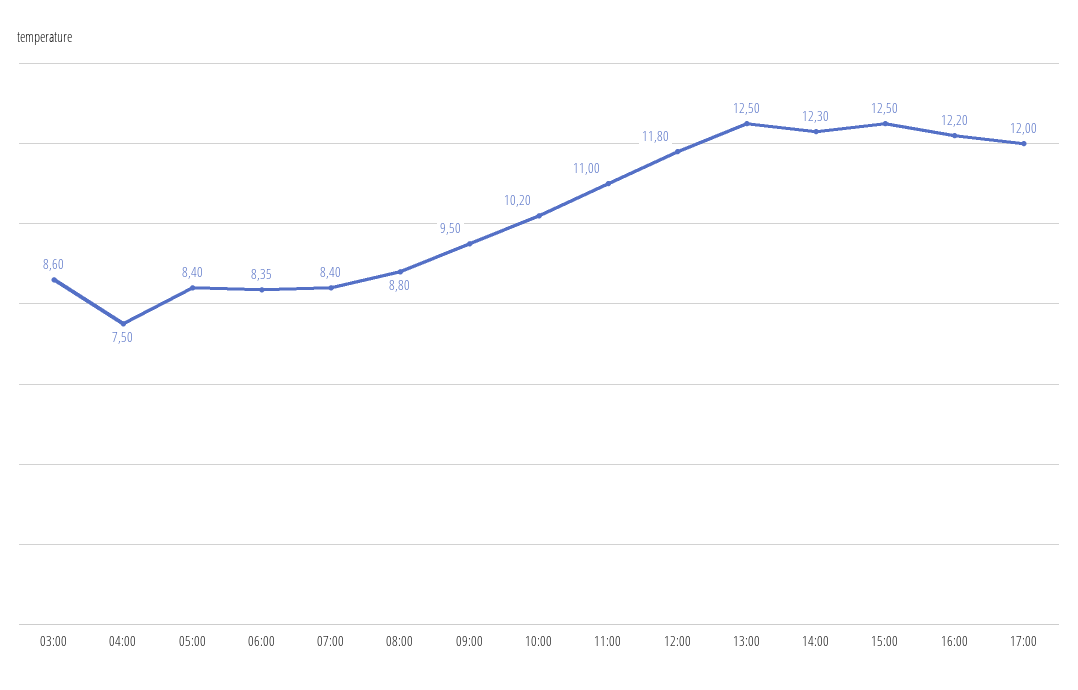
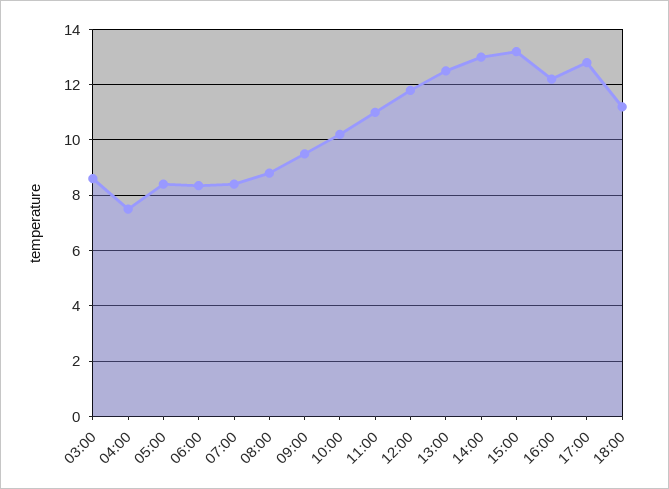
14:00: 12.3 -> 13
15:00: 12.5 -> 13.25
17:00: 12 -> 12.75
18:00: none -> 11.25

